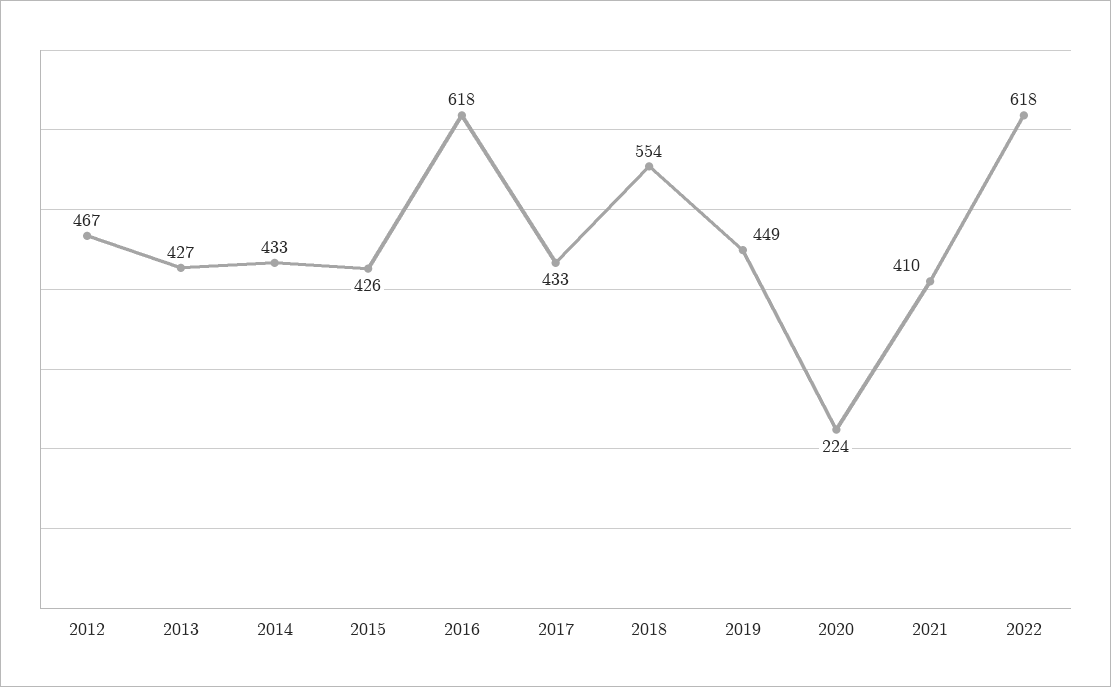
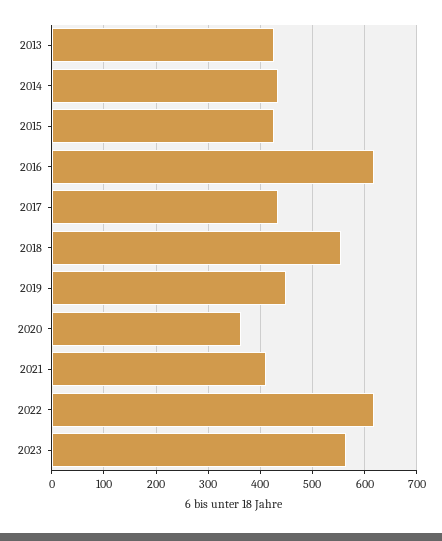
2012: 467 -> none
2020: 224 -> 360
2023: none -> 560

